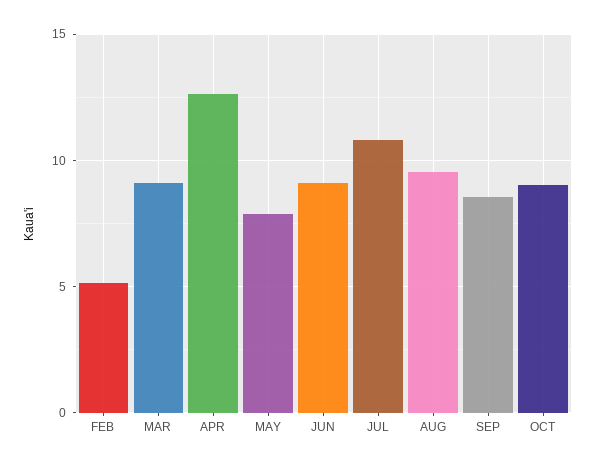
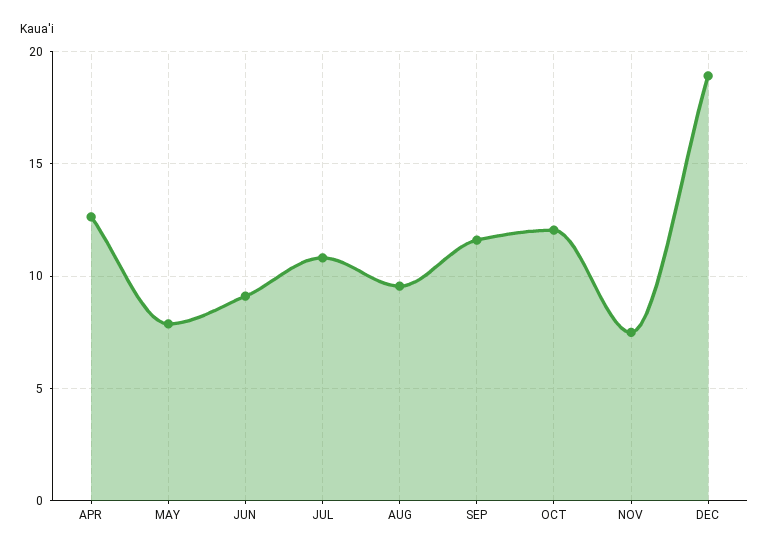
FEB: 5 -> none
MAR: 9 -> none
SEP: 8.5 -> 11.5
OCT: 9 -> 12
NOV: none -> 7.5
DEC: none -> 19

